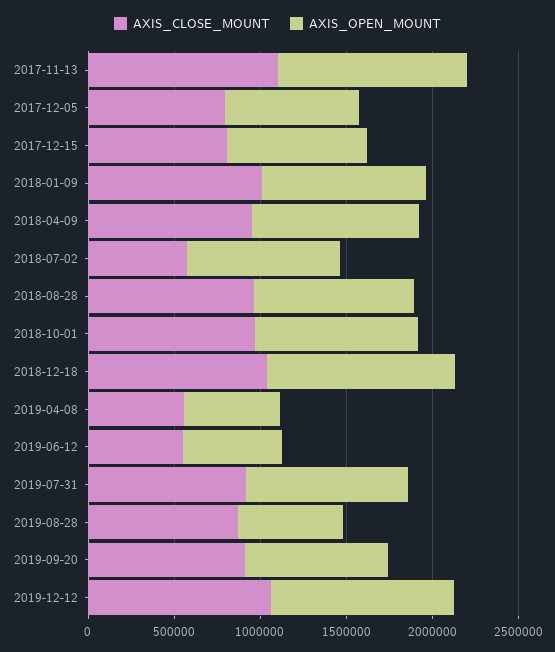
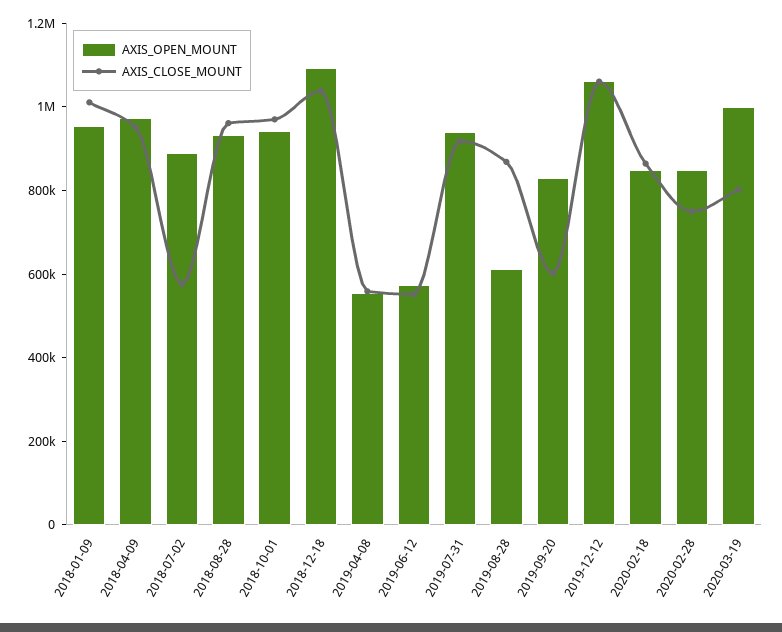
AXIS_CLOSE_MOUNT, 2017-11-13: 1100000 -> none
AXIS_OPEN_MOUNT, 2017-11-13: 1100000 -> none
AXIS_CLOSE_MOUNT, 2017-12-05: 800000 -> none
AXIS_OPEN_MOUNT, 2017-12-05: 800000 -> none
AXIS_CLOSE_MOUNT, 2017-12-15: 800000 -> none
AXIS_OPEN_MOUNT, 2017-12-15: 800000 -> none
AXIS_CLOSE_MOUNT, 2019-09-20: 900000 -> 600000
AXIS_OPEN_MOUNT, 2020-02-18: none -> 850000
AXIS_CLOSE_MOUNT, 2020-02-18: none -> 850000
AXIS_OPEN_MOUNT, 2020-02-28: none -> 850000
AXIS_CLOSE_MOUNT, 2020-02-28: none -> 750000
AXIS_OPEN_MOUNT, 2020-03-19: none -> 1000000
AXIS_CLOSE_MOUNT, 2020-03-19: none -> 800000

